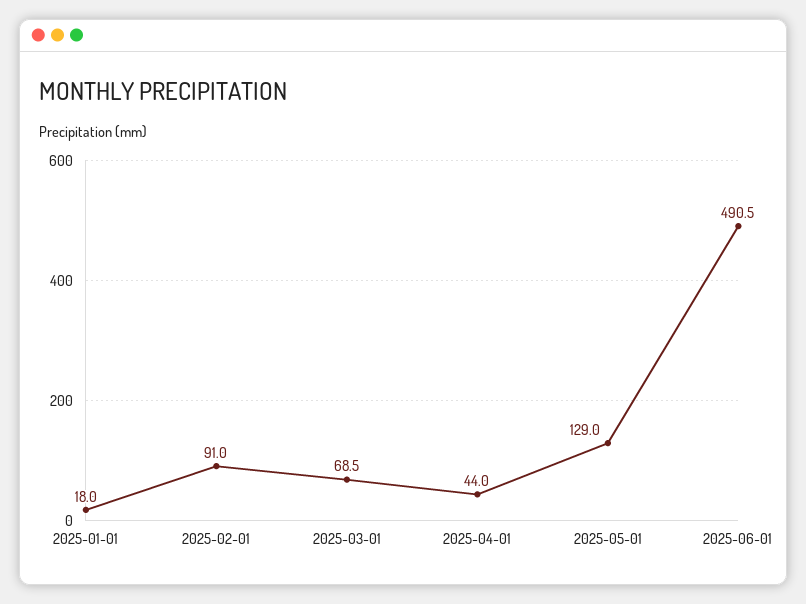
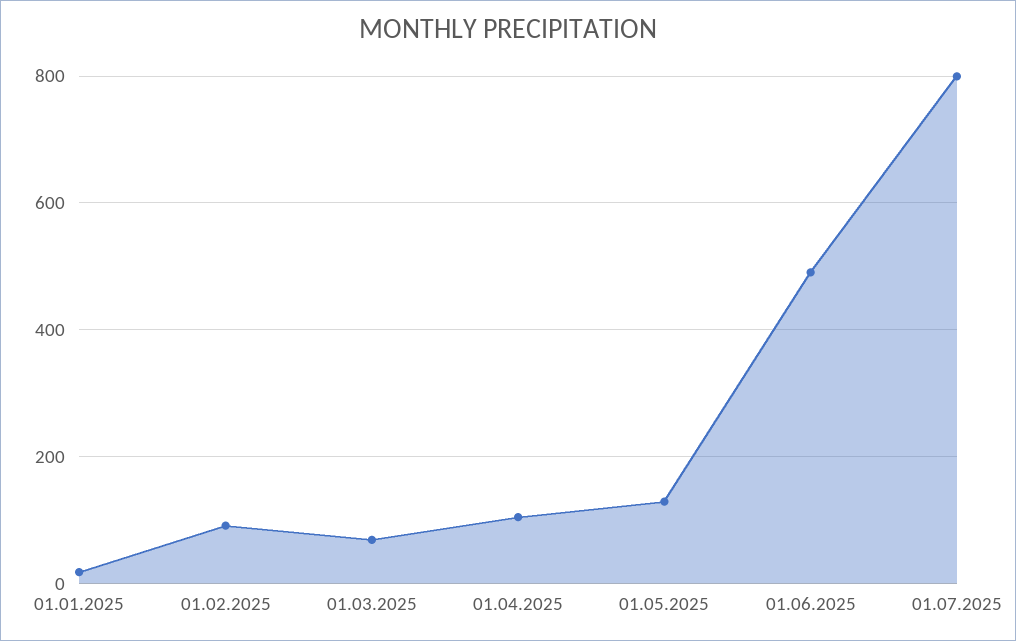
2025-04-01: 44 -> 100
01.07.2025: none -> 800

